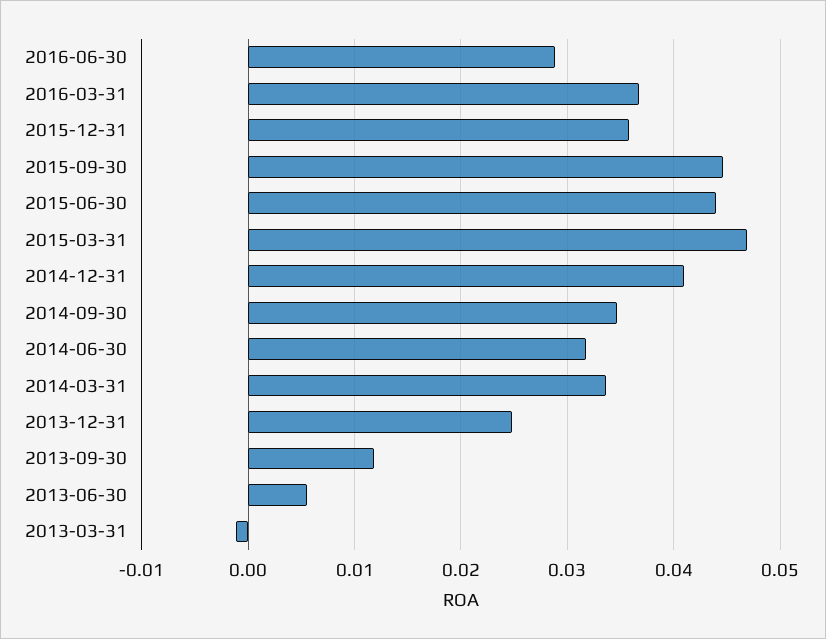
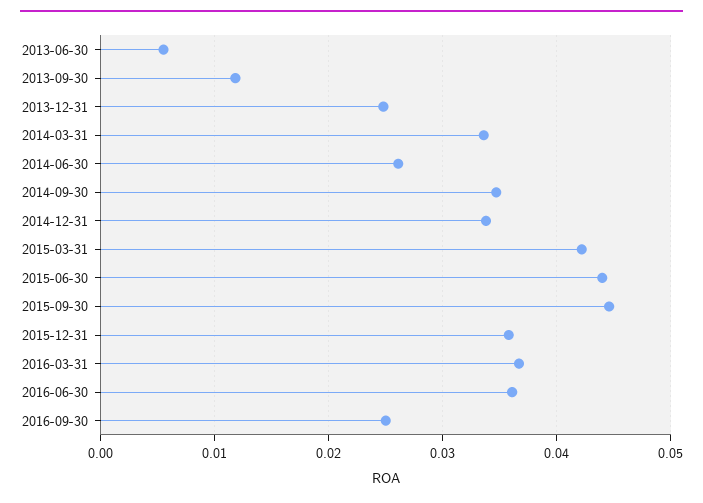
2016-06-30: 0.029 -> 0.036
2015-03-31: 0.047 -> 0.042
2014-12-31: 0.041 -> 0.034
2014-06-30: 0.032 -> 0.026
2013-03-31: -0.001 -> none
2016-09-30: none -> 0.025

